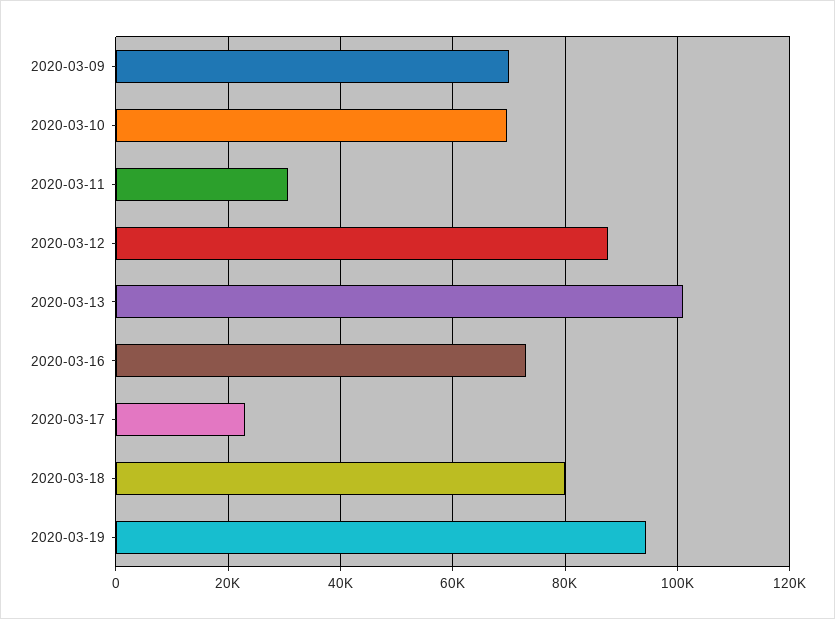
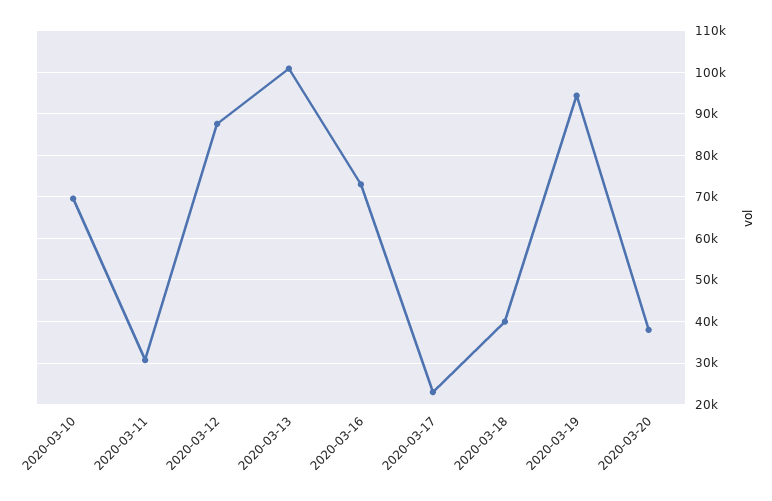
2020-03-09: 70000 -> none
2020-03-18: 80000 -> 40000
2020-03-20: none -> 38000

